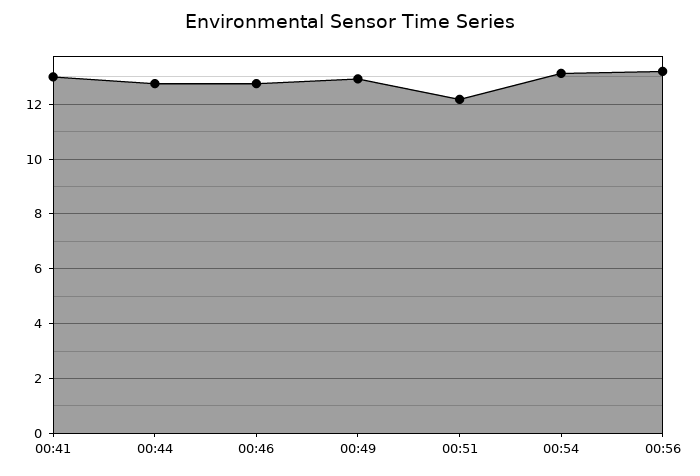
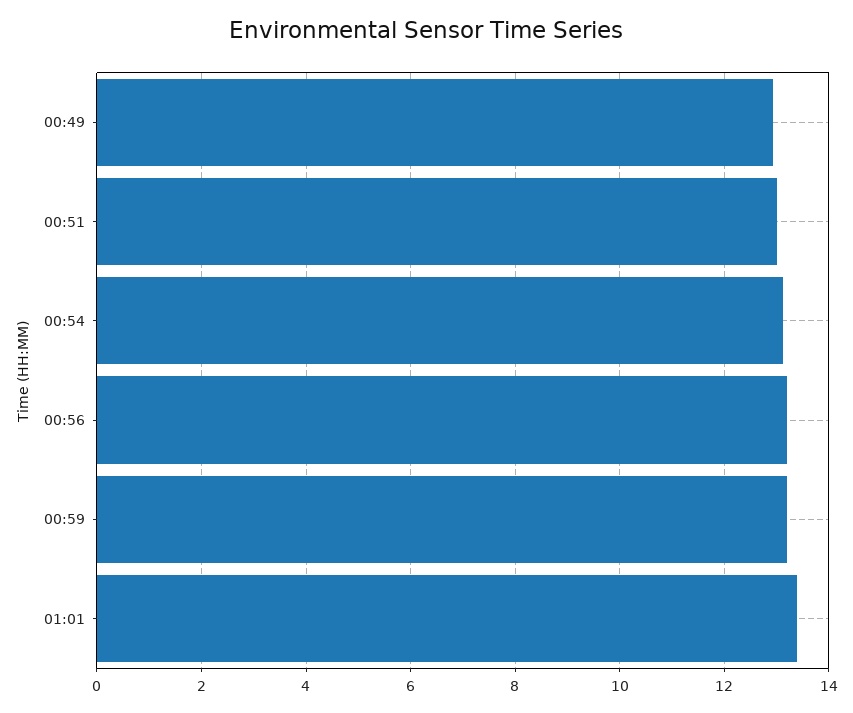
00:41: 13 -> none
00:44: 12.75 -> none
00:46: 12.75 -> none
00:51: 12.25 -> 13
00:59: none -> 13.2
01:01: none -> 13.4

